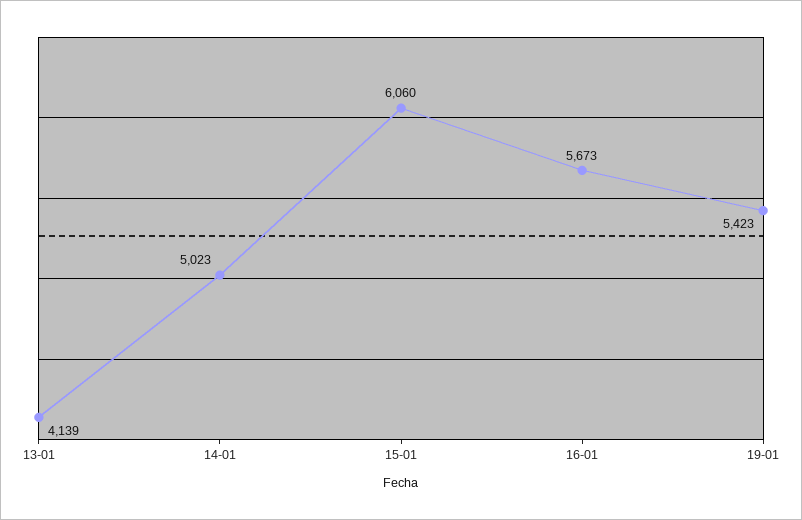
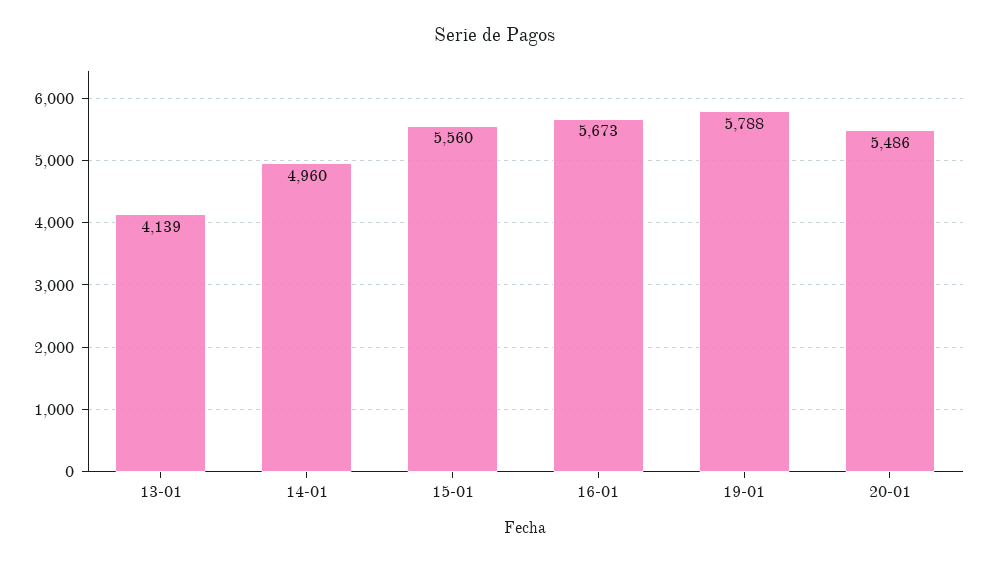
14-01: 5023 -> 4960
15-01: 6060 -> 5560
19-01: 5423 -> 5788
20-01: none -> 5486

